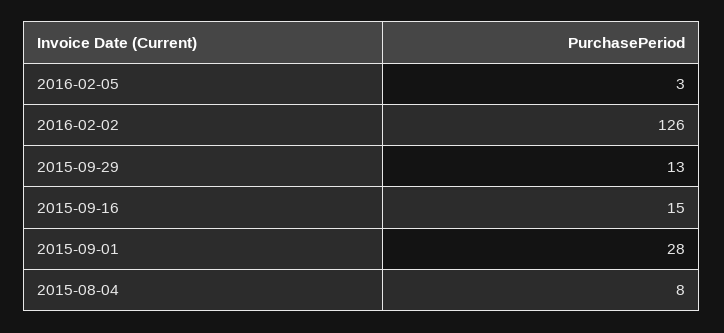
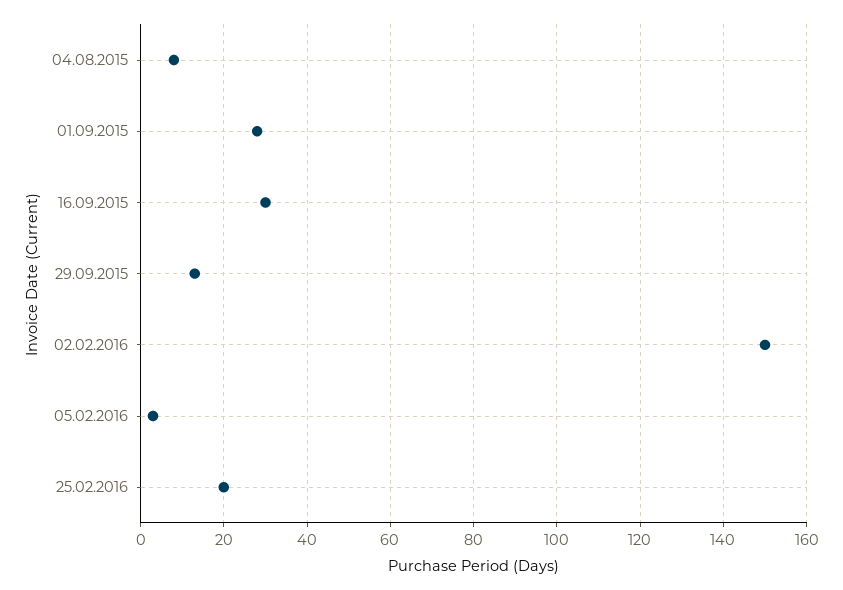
2016-02-02: 126 -> 150
2015-09-16: 15 -> 30
25.02.2016: none -> 20

